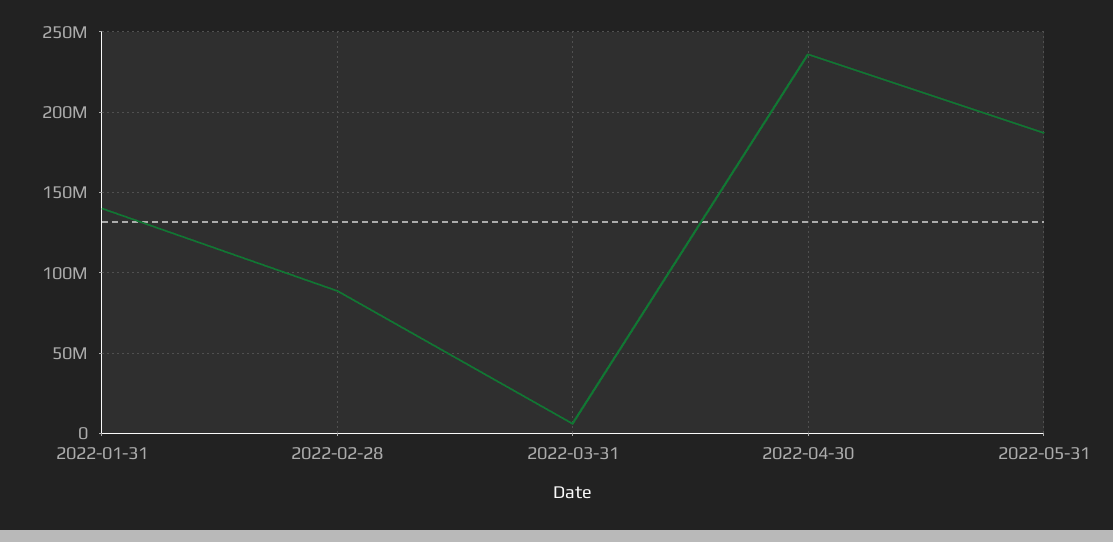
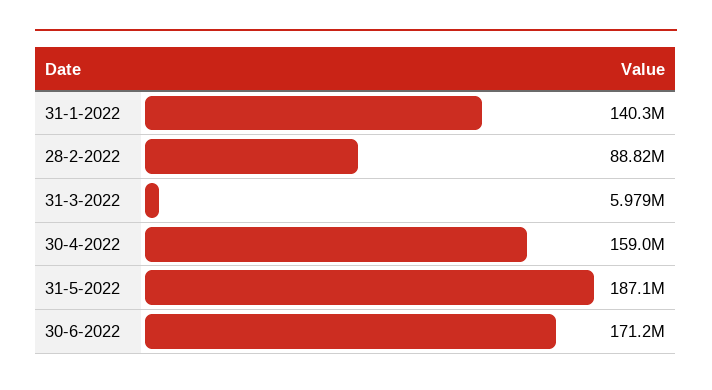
2022-04-30: 235000000 -> 159000000
30-6-2022: none -> 171200000

